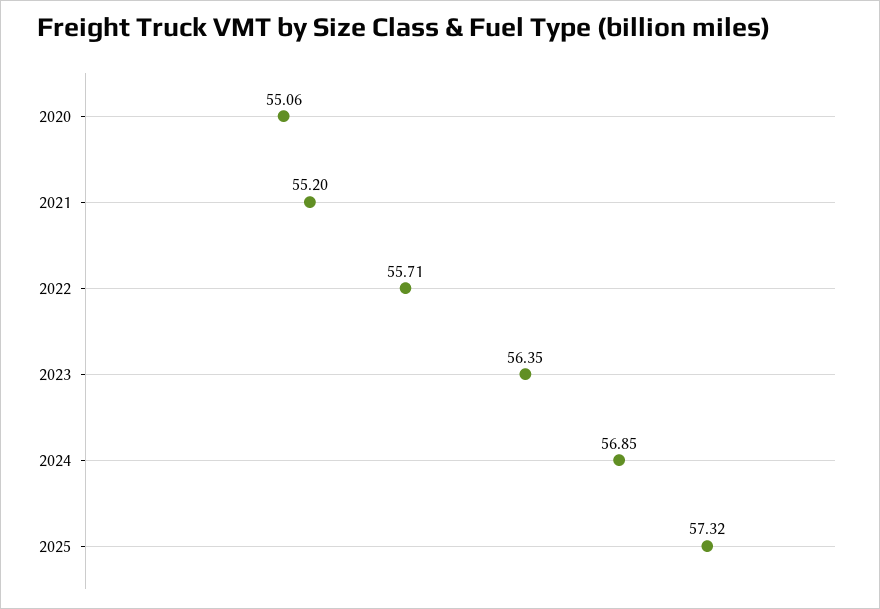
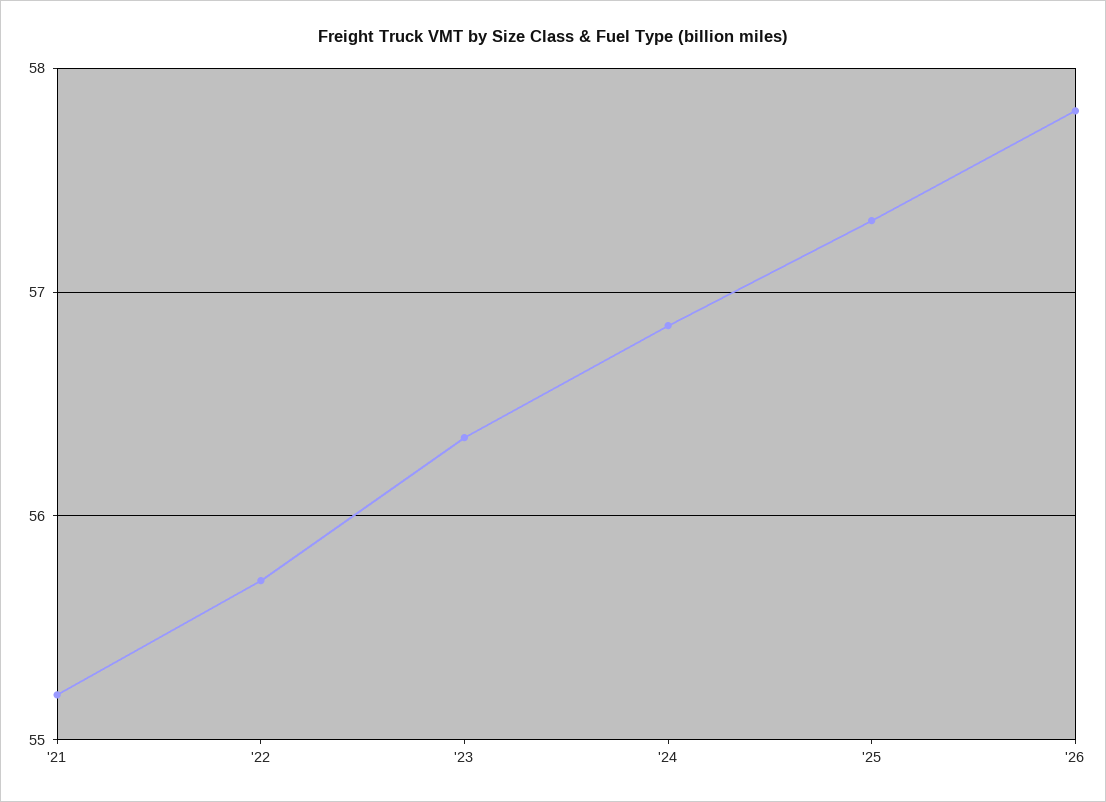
2020: 55.06 -> none
'26: none -> 57.8

